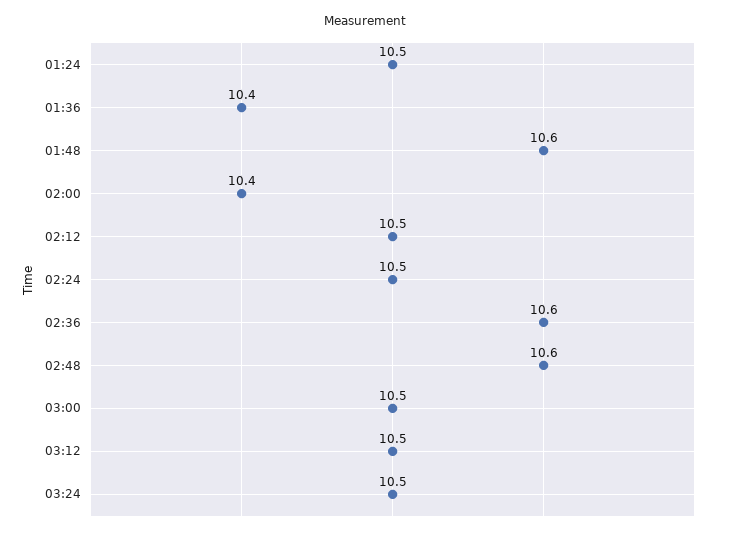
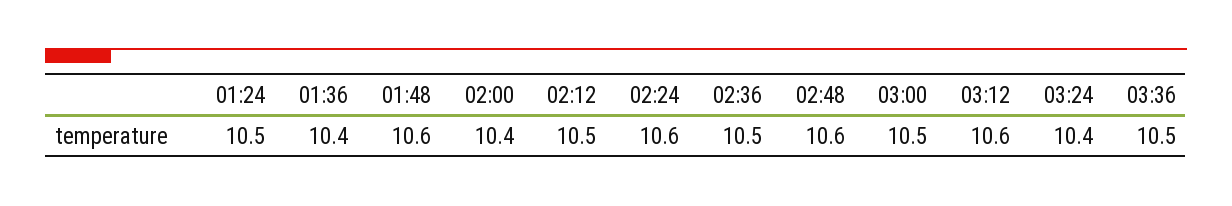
02:24: 10.5 -> 10.6
02:36: 10.6 -> 10.5
03:12: 10.5 -> 10.6
03:24: 10.5 -> 10.4
03:36: none -> 10.5

